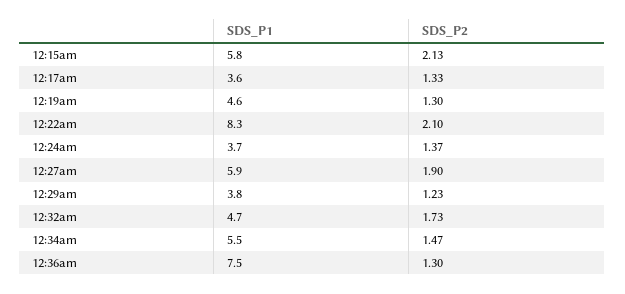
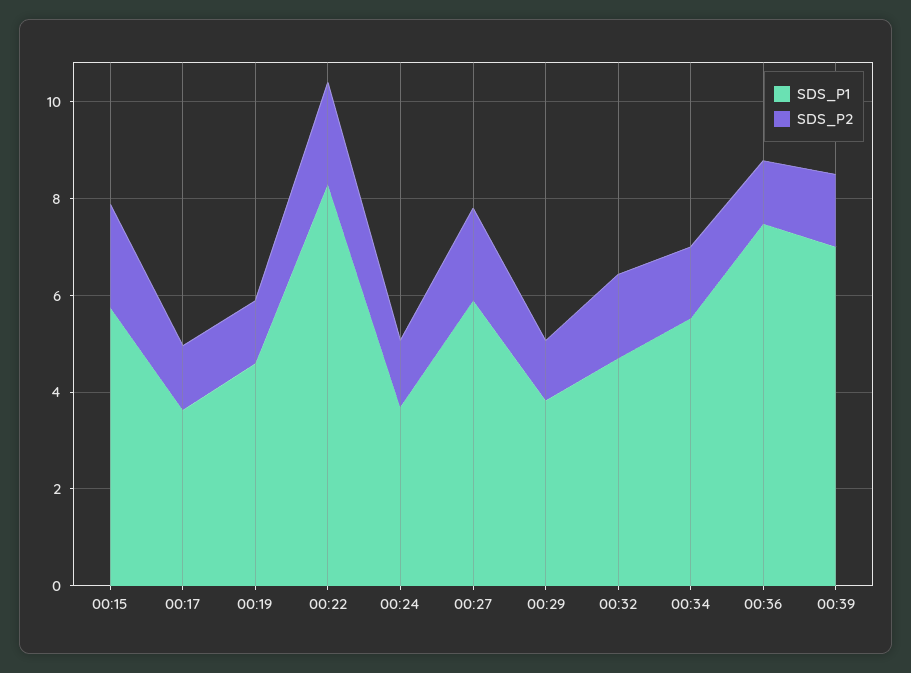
SDS_P1, 00:39: none -> 7
SDS_P2, 00:39: none -> 1.5

